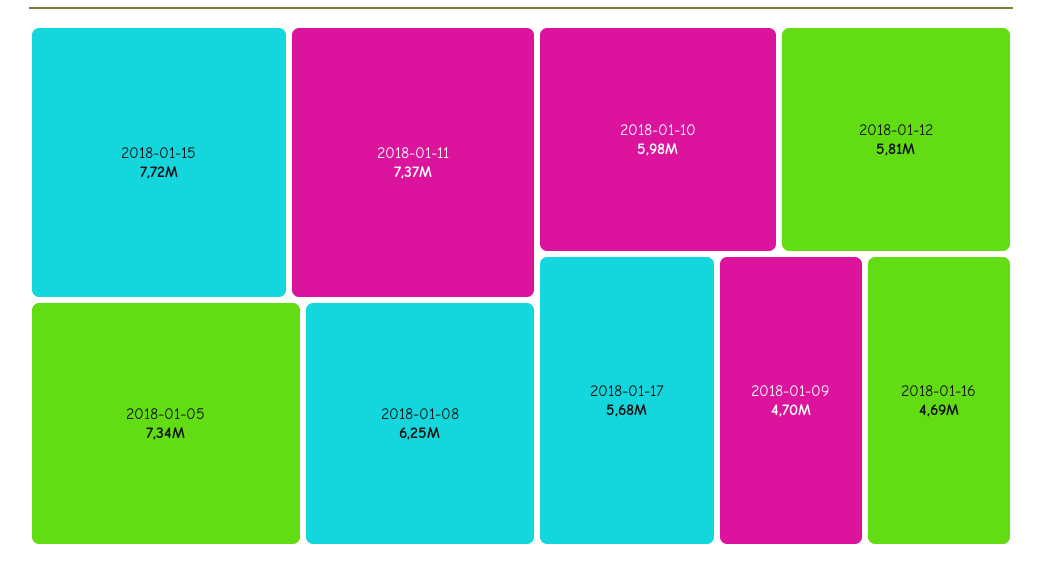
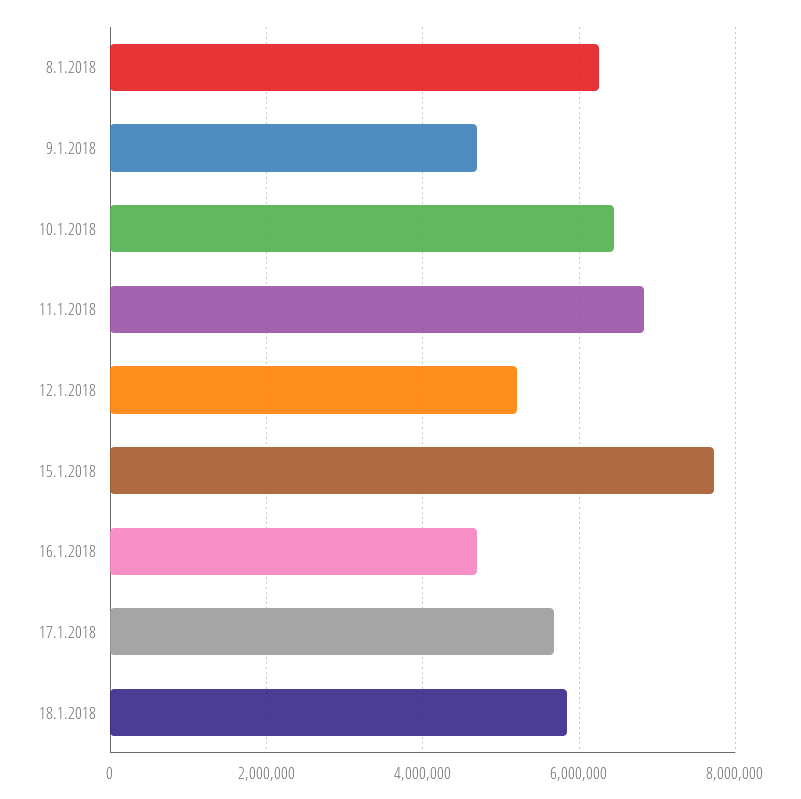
2018-01-11: 7370000 -> 6800000
2018-01-05: 7340000 -> none
2018-01-10: 5980000 -> 6400000
2018-01-12: 5810000 -> 5200000
18.1.2018: none -> 5800000

